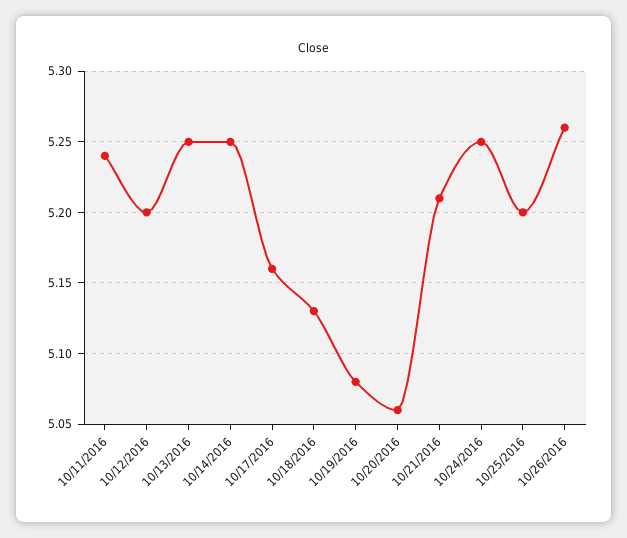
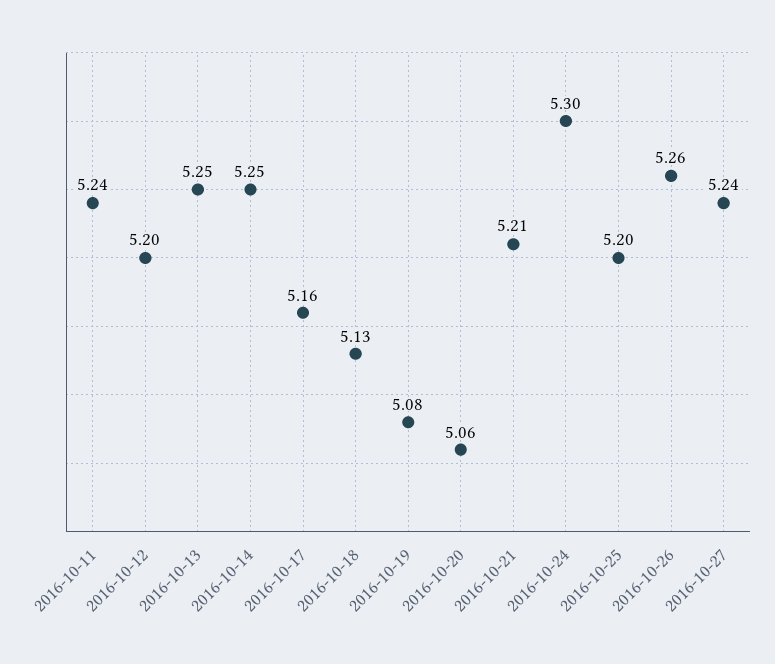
10/24/2016: 5.25 -> 5.3
2016-10-27: none -> 5.24

